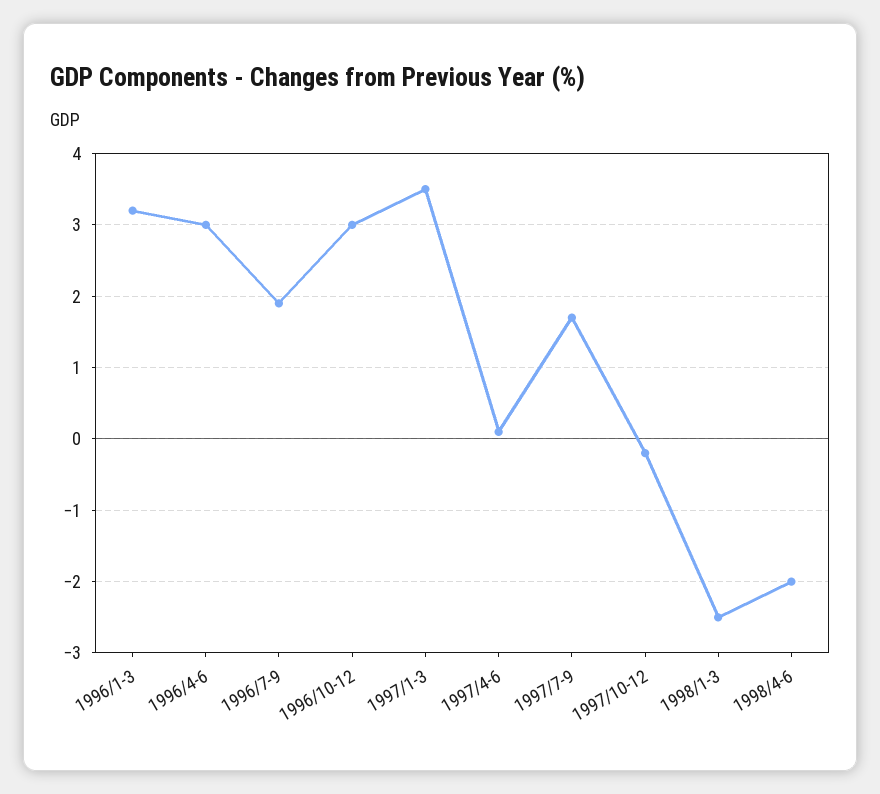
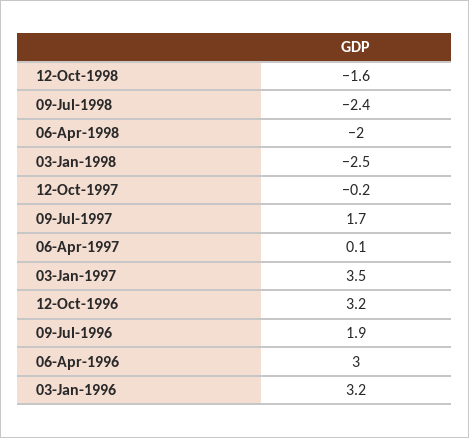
1996/10-12: 3 -> 3.2
12-Oct-1998: none -> -1.6
09-Jul-1998: none -> -2.4

